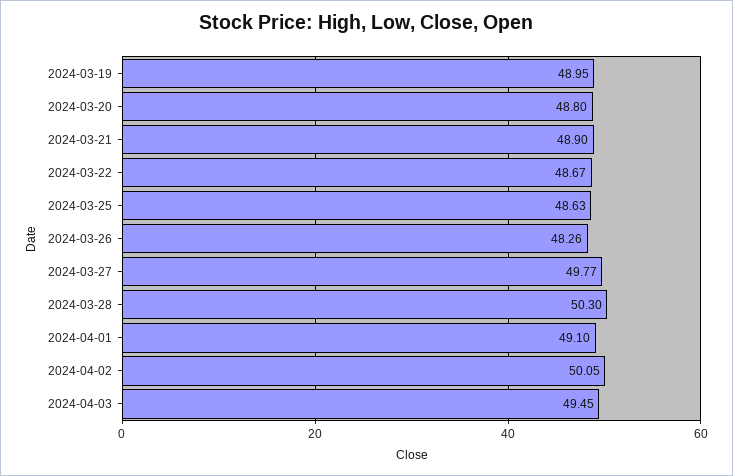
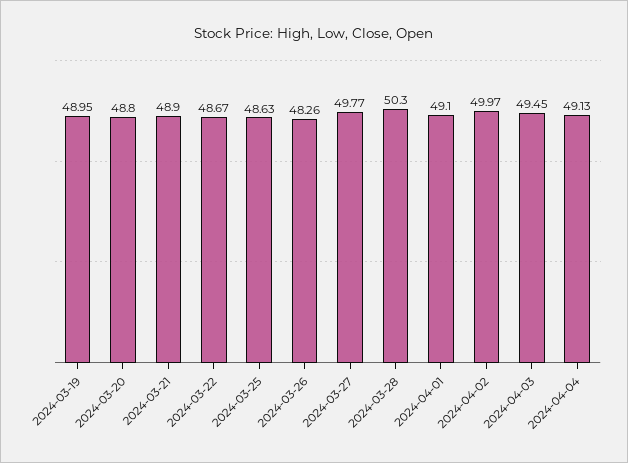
2024-04-02: 50.05 -> 49.97
2024-04-04: none -> 49.13

